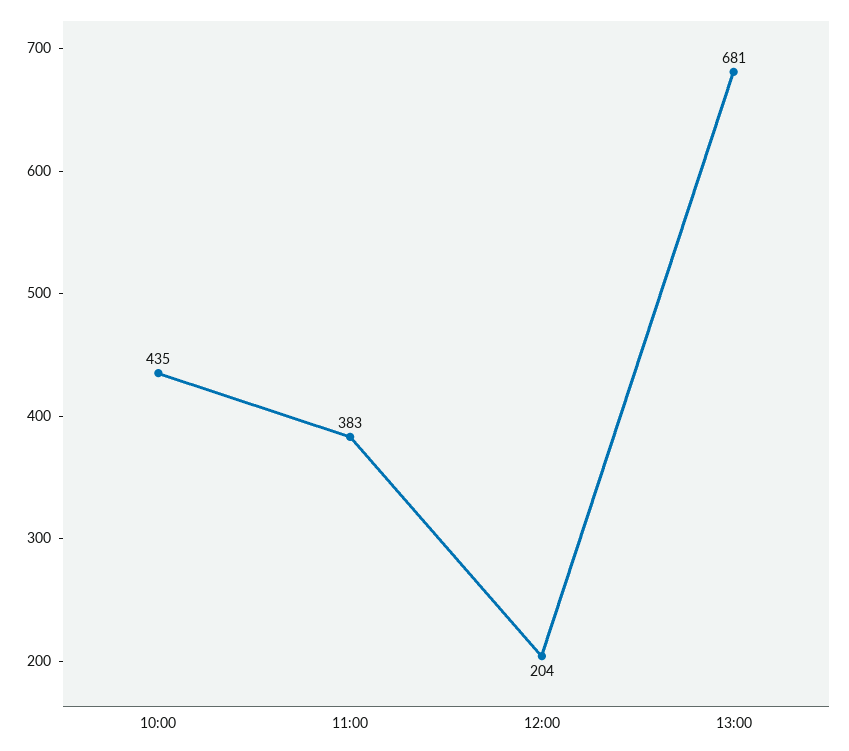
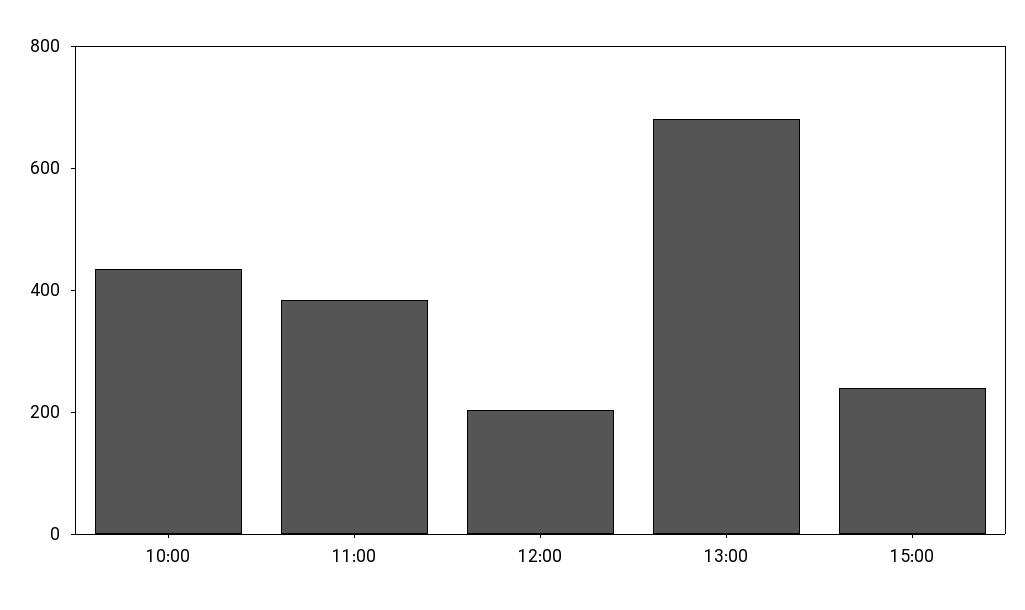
15:00: none -> 250

